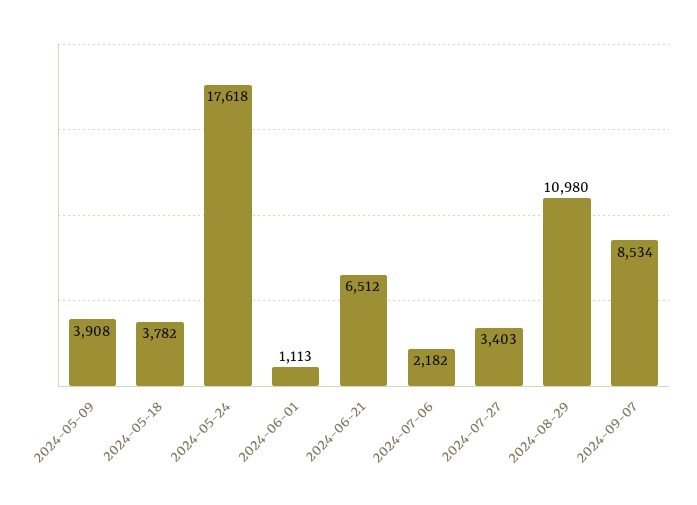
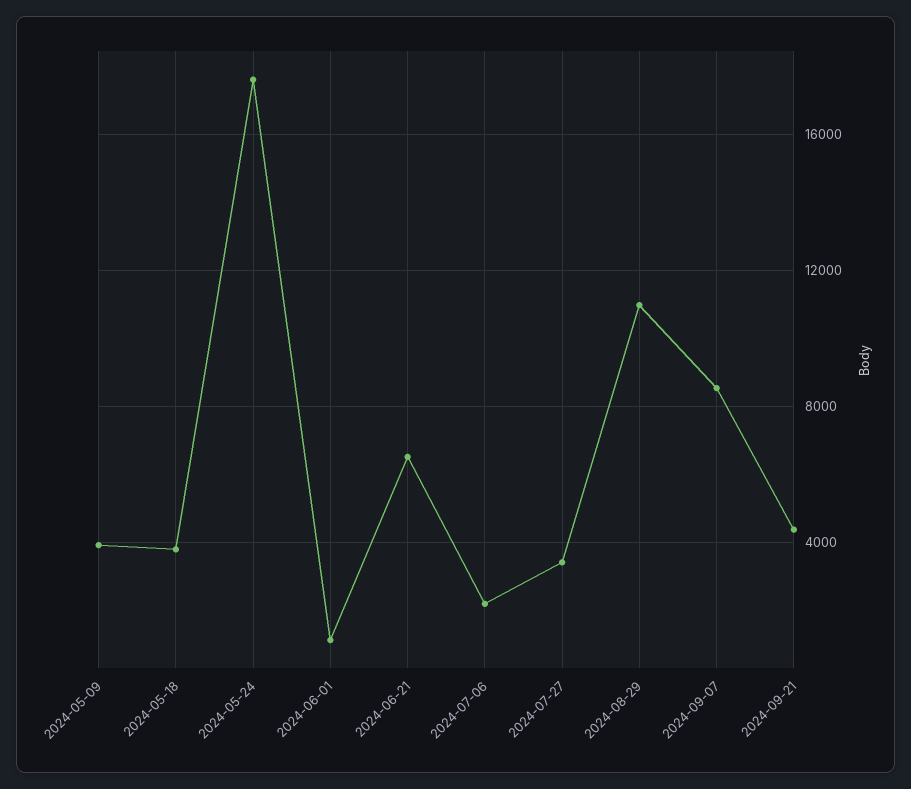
2024-09-21: none -> 4500

